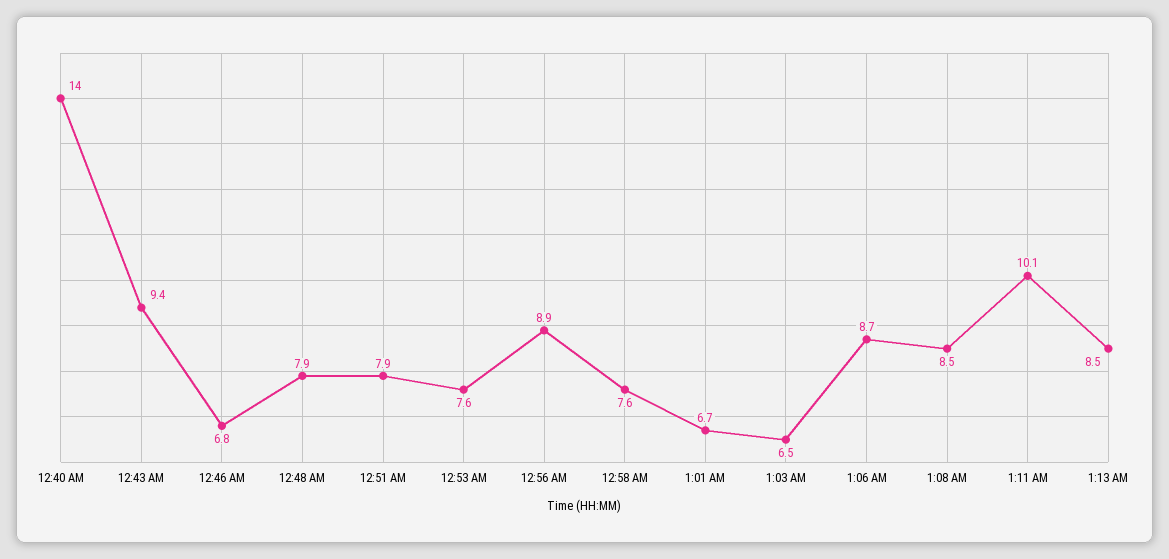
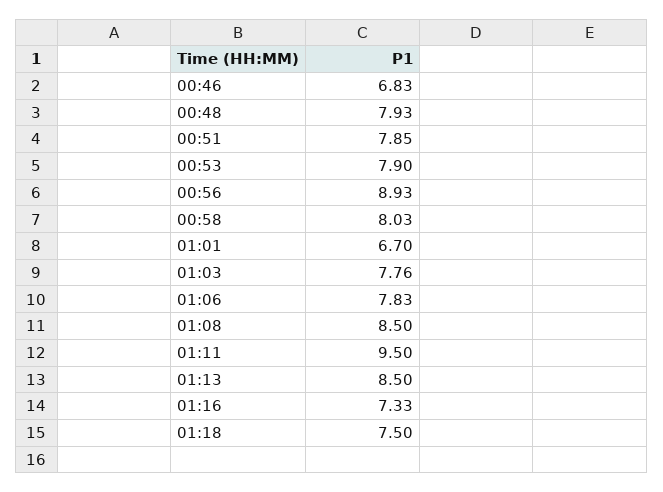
12:40 AM: 14 -> none
12:43 AM: 9.4 -> none
12:53 AM: 7.6 -> 7.9
12:58 AM: 7.6 -> 8.03
1:03 AM: 6.5 -> 7.76
1:06 AM: 8.7 -> 7.83
1:11 AM: 10.1 -> 9.5
01:16: none -> 7.33
01:18: none -> 7.5

